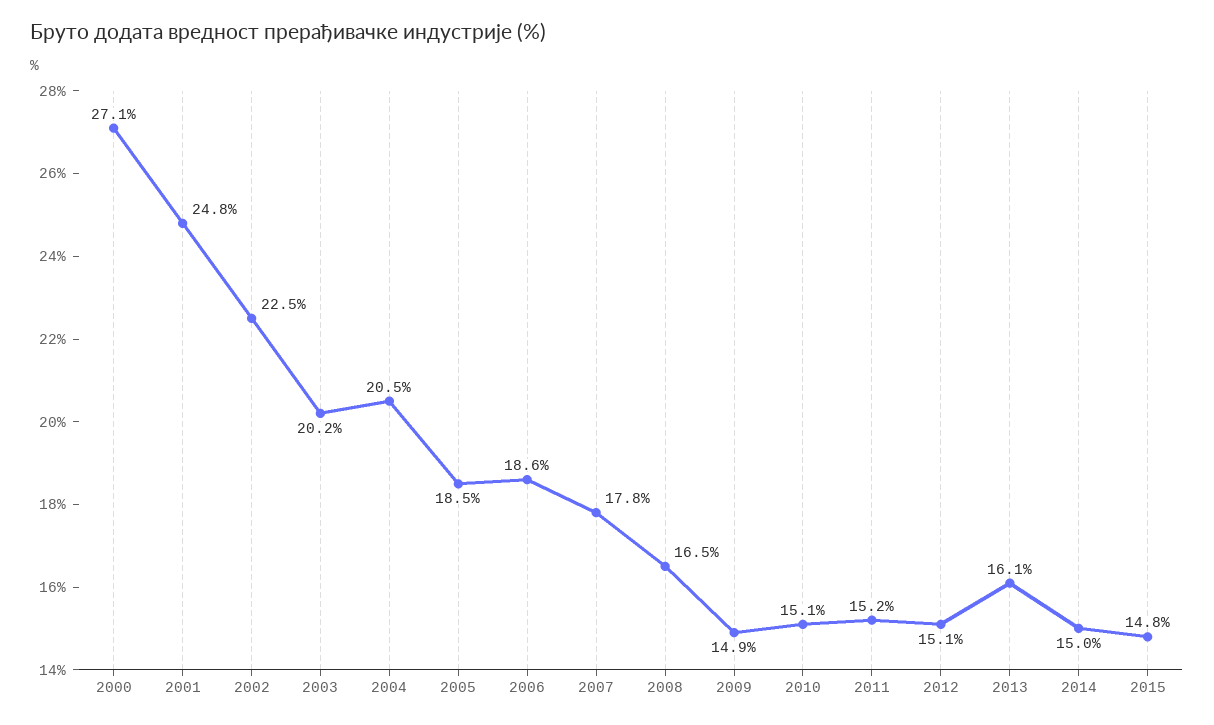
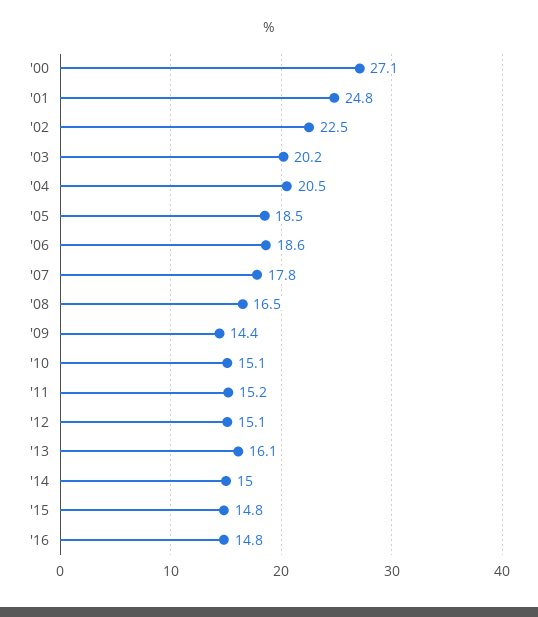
2009: 14.9 -> 14.4
'16: none -> 14.8

